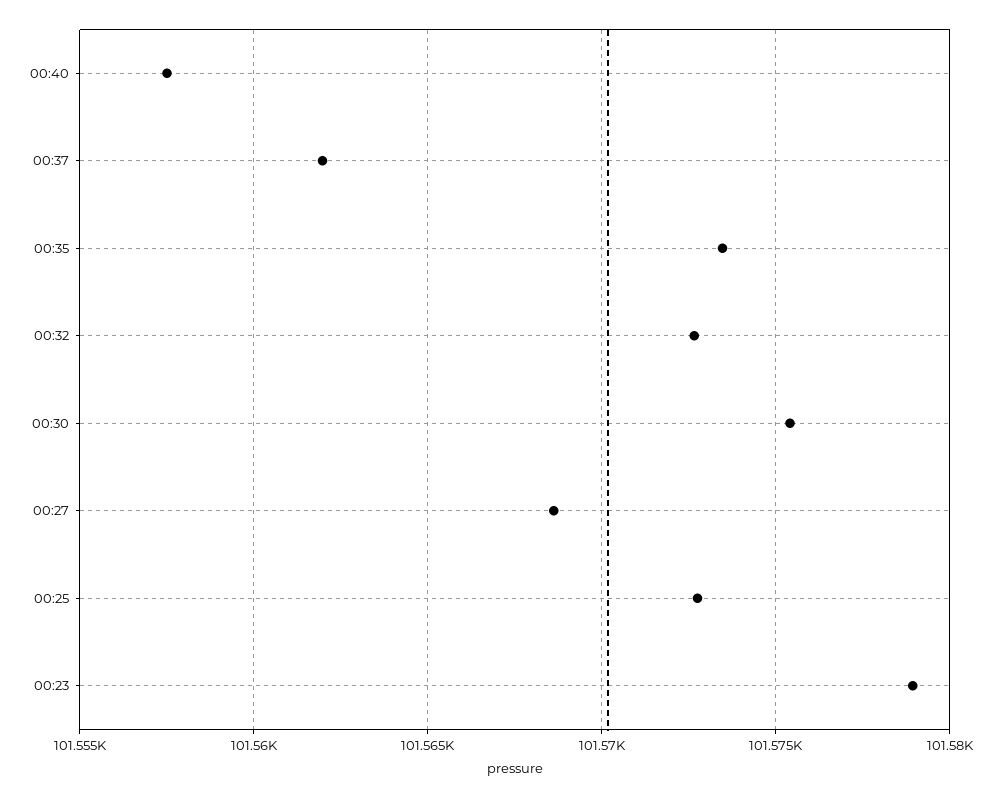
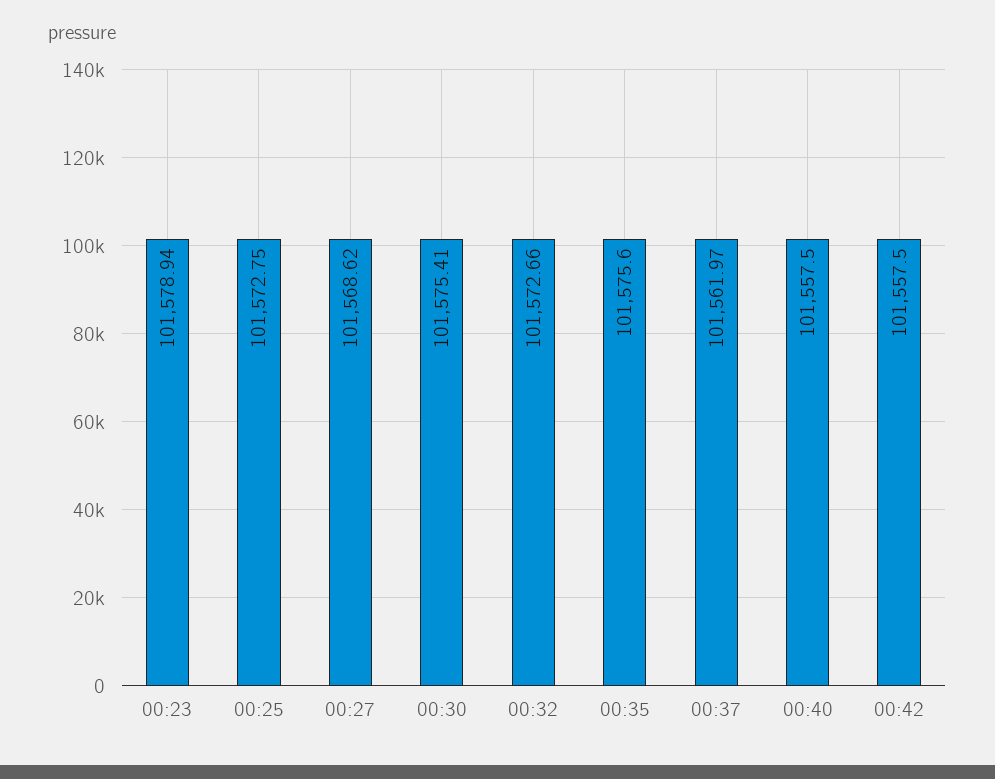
00:35: 101573.5 -> 101575.6
00:42: none -> 101557.5

